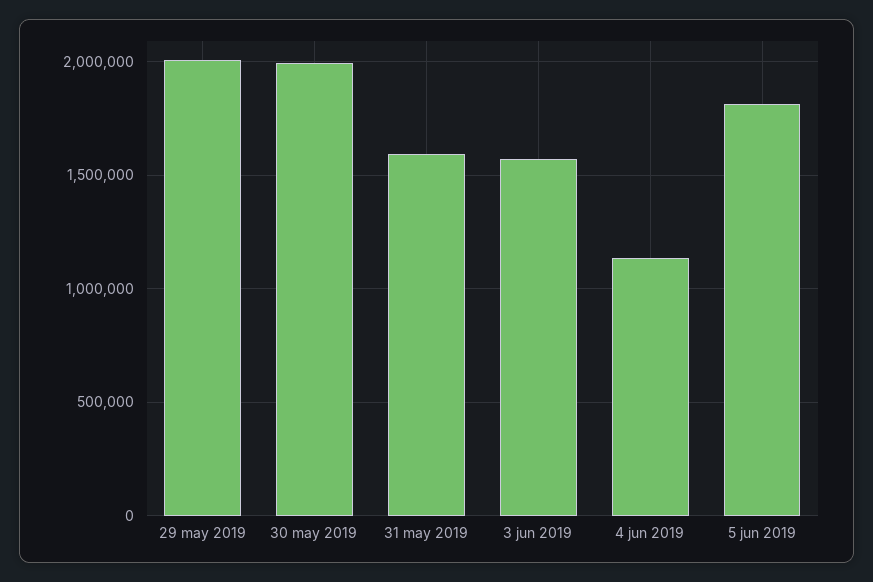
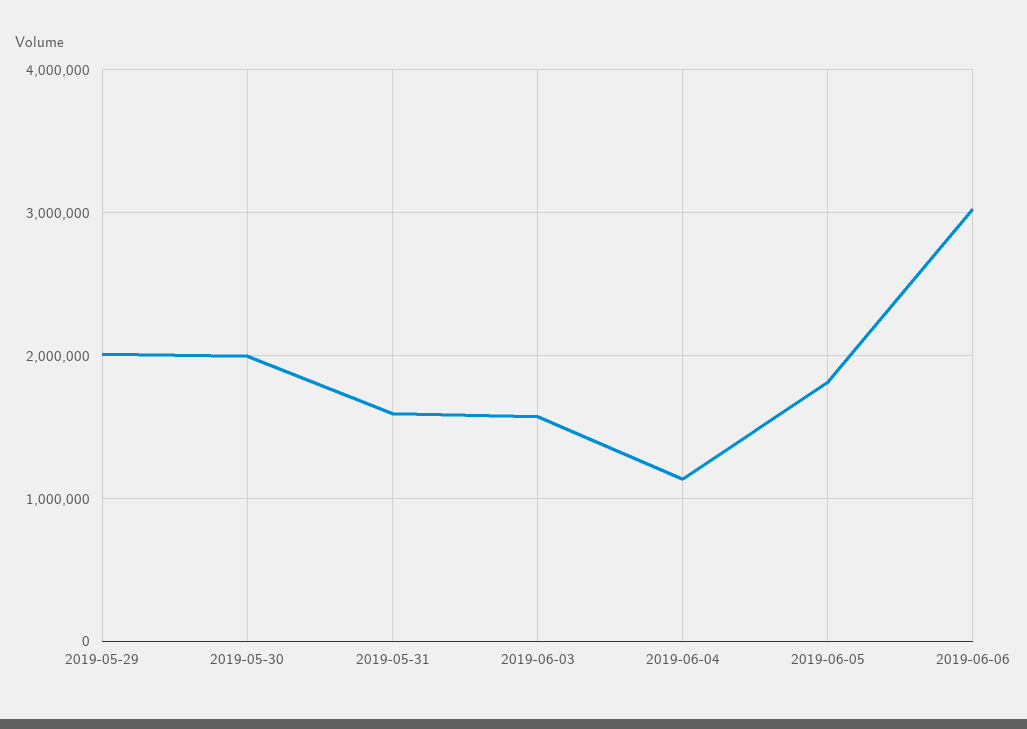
2019-06-06: none -> 3000000

